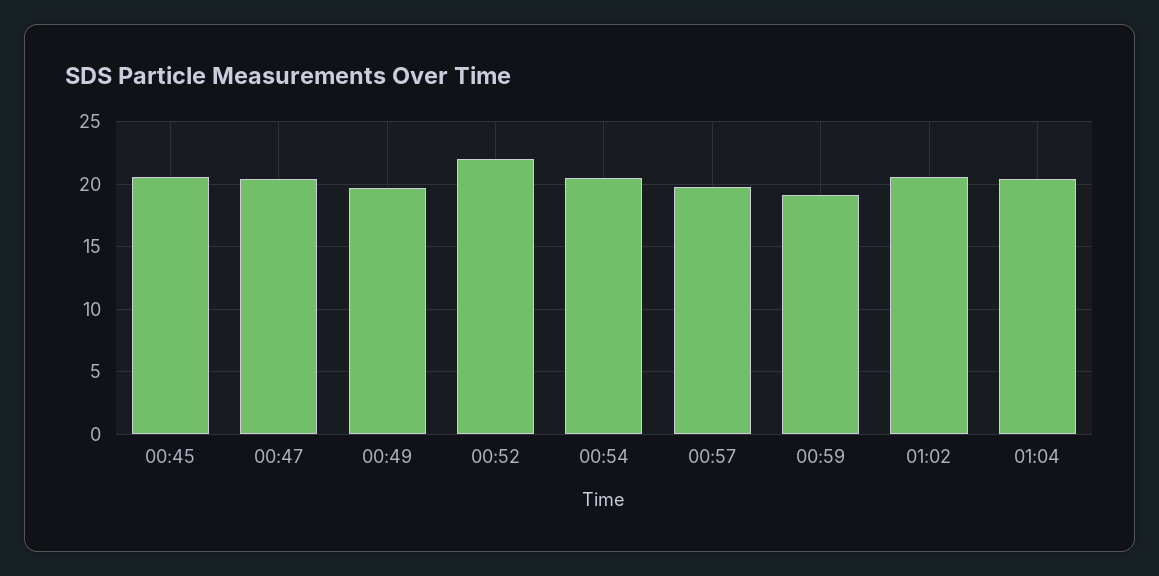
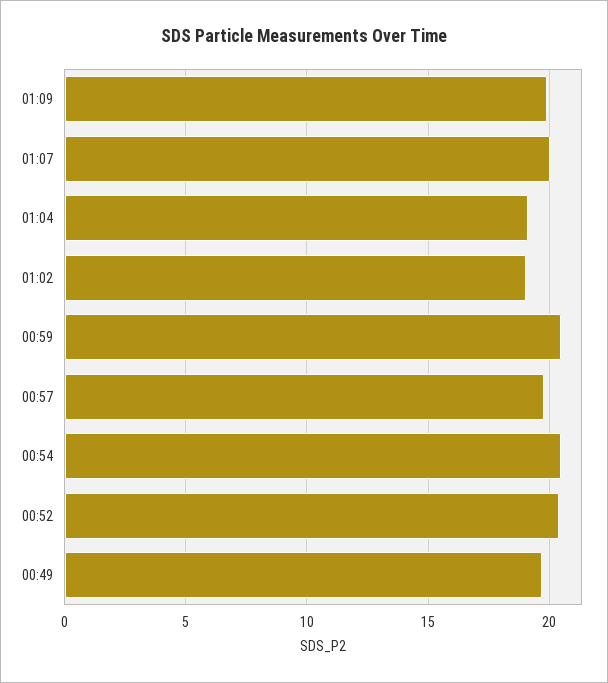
00:45: 20.5 -> none
00:47: 20.5 -> none
00:52: 22 -> 20.5
00:59: 19 -> 20.5
01:02: 20.5 -> 19
01:04: 20.5 -> 19
01:09: none -> 20
01:07: none -> 20

